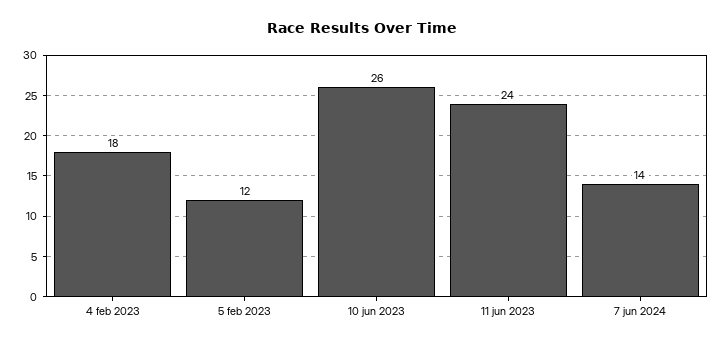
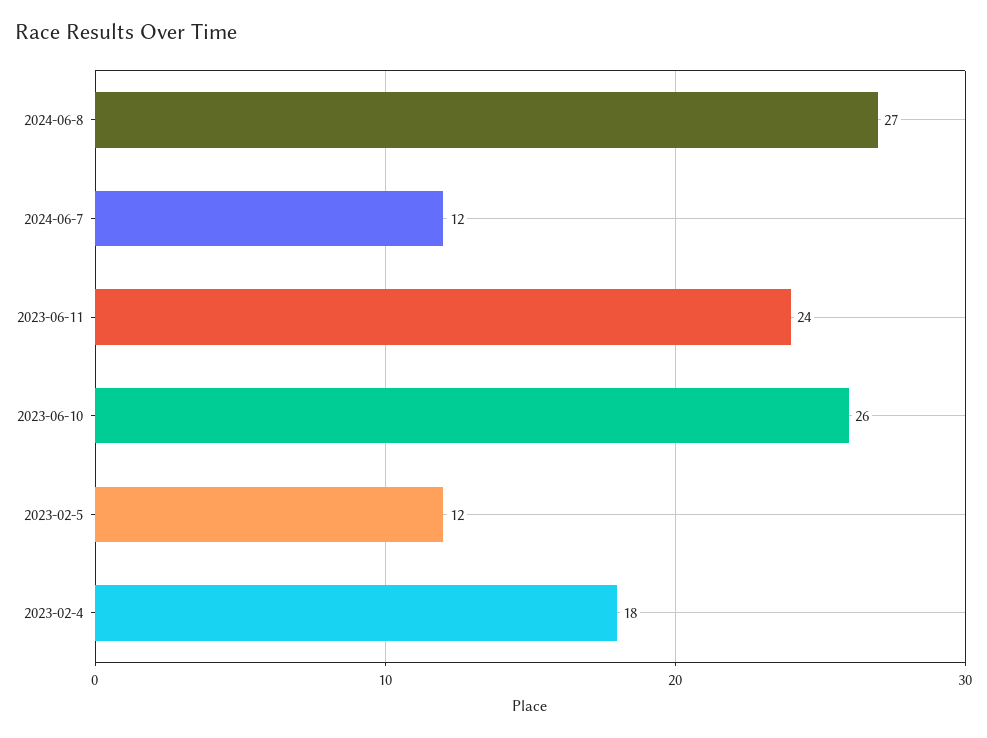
7 jun 2024: 14 -> 12
2024-06-8: none -> 27

